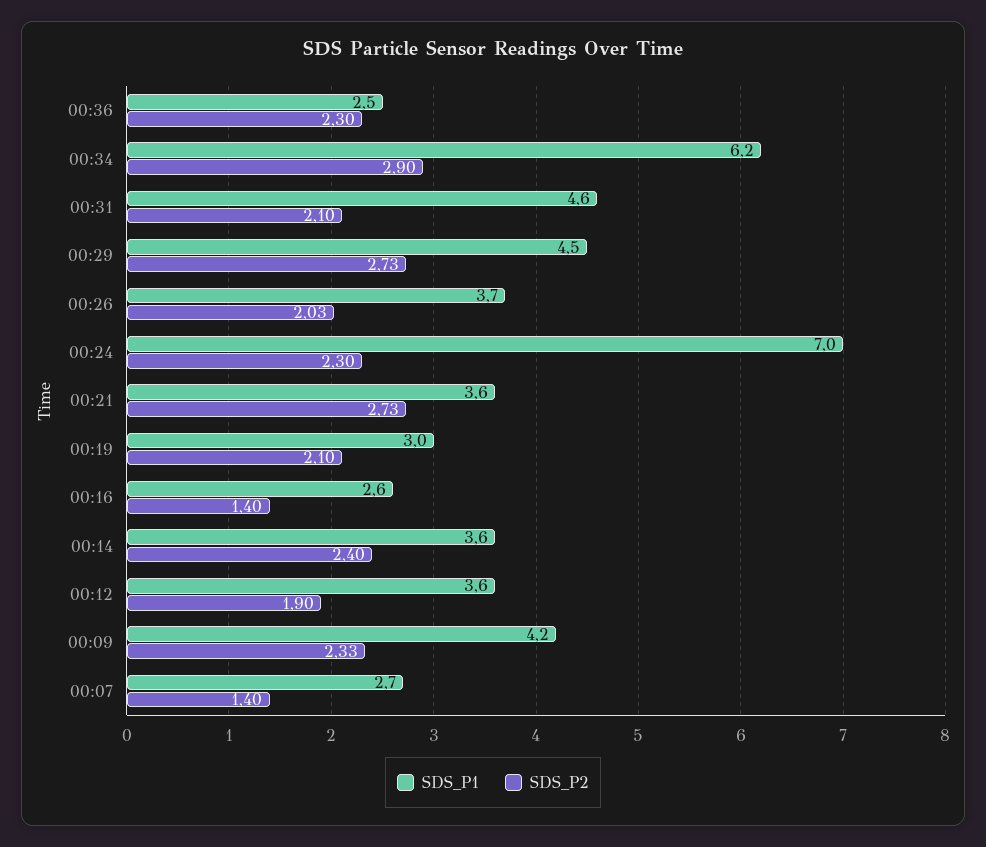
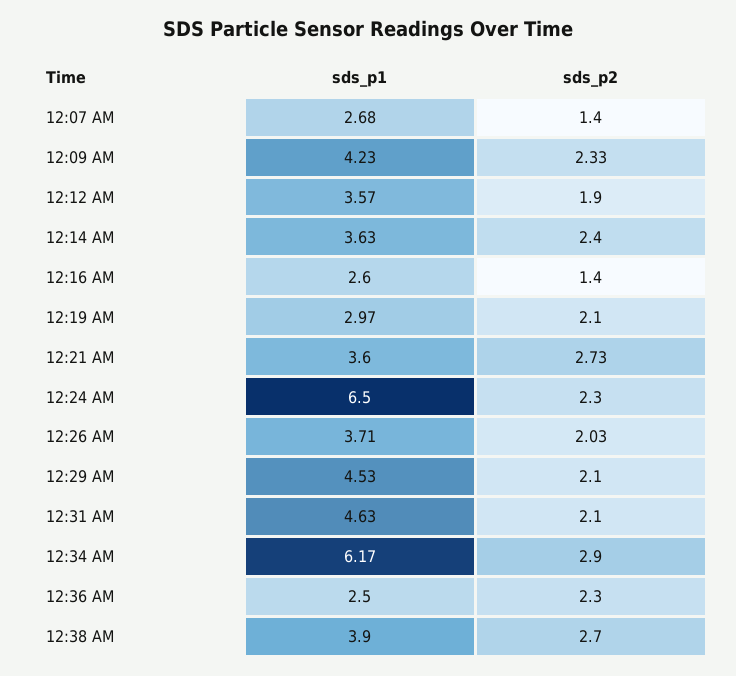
SDS_P2, 00:29: 2.73 -> 2.1
SDS_P1, 00:24: 7 -> 6.5
SDS_P1, 12:38 AM: none -> 3.9
SDS_P2, 12:38 AM: none -> 2.7

